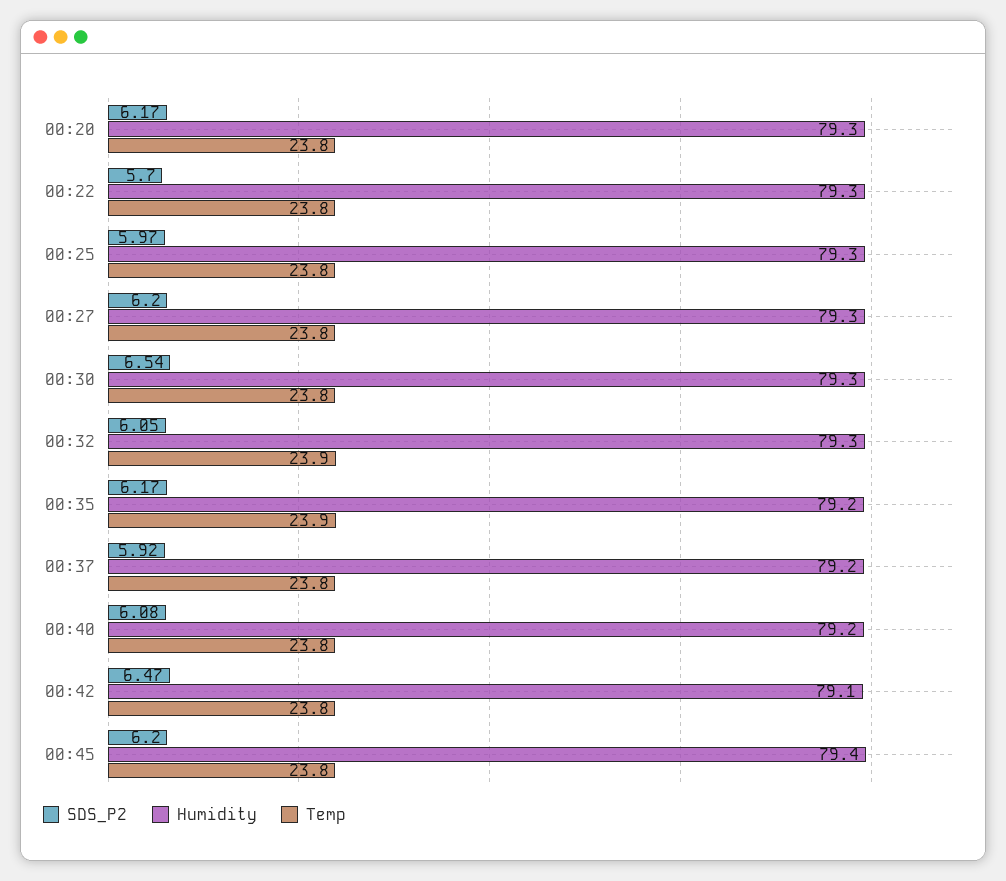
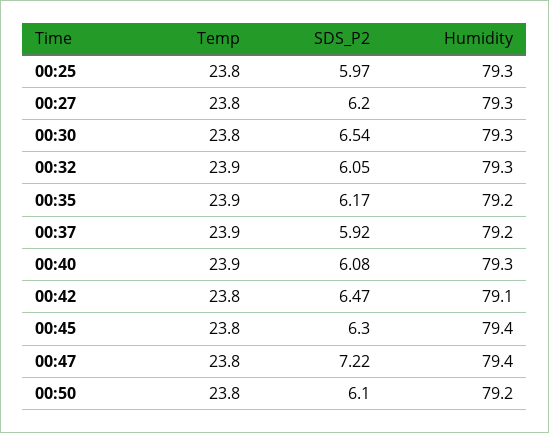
SDS_P2, 00:20: 6.17 -> none
Humidity, 00:20: 79.3 -> none
Temp, 00:20: 23.8 -> none
SDS_P2, 00:22: 5.7 -> none
Humidity, 00:22: 79.3 -> none
Temp, 00:22: 23.8 -> none
Temp, 00:37: 23.8 -> 23.9
Humidity, 00:40: 79.2 -> 79.3
Temp, 00:40: 23.8 -> 23.9
SDS_P2, 00:45: 6.2 -> 6.3
Temp, 00:47: none -> 23.8
SDS_P2, 00:47: none -> 7.22
Humidity, 00:47: none -> 79.4
Temp, 00:50: none -> 23.8
SDS_P2, 00:50: none -> 6.1
Humidity, 00:50: none -> 79.2

